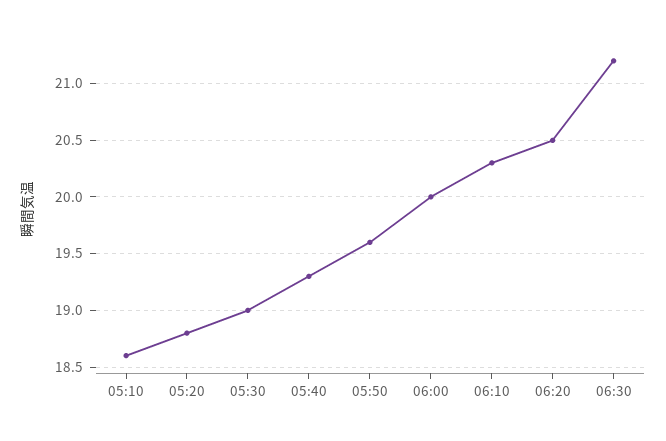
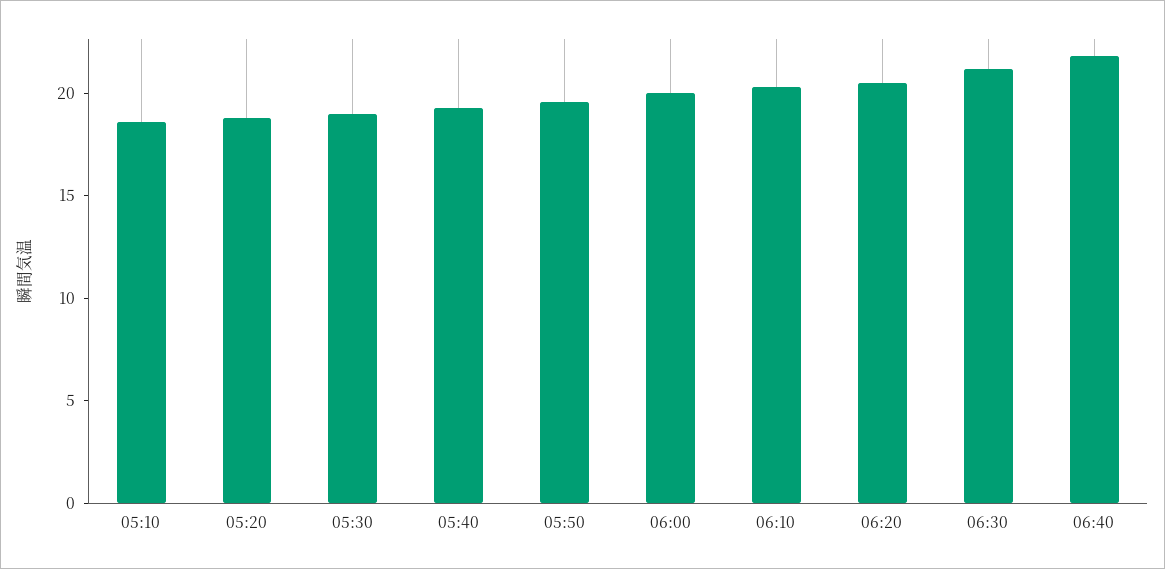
06:40: none -> 22

